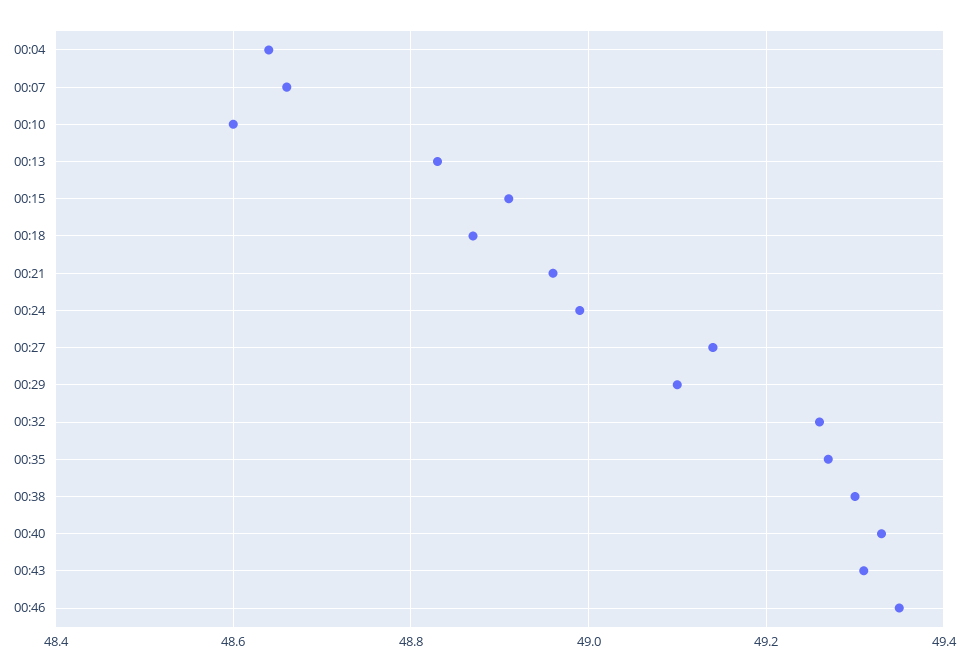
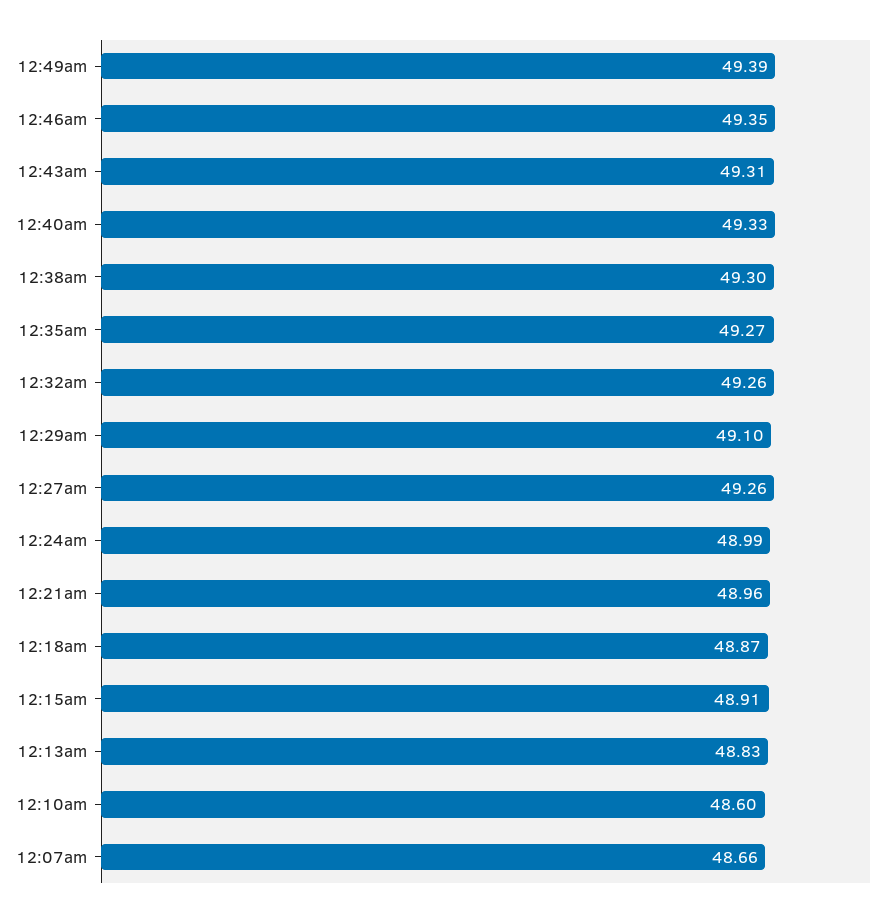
00:04: 48.65 -> none
00:27: 49.15 -> 49.26
12:49am: none -> 49.39

